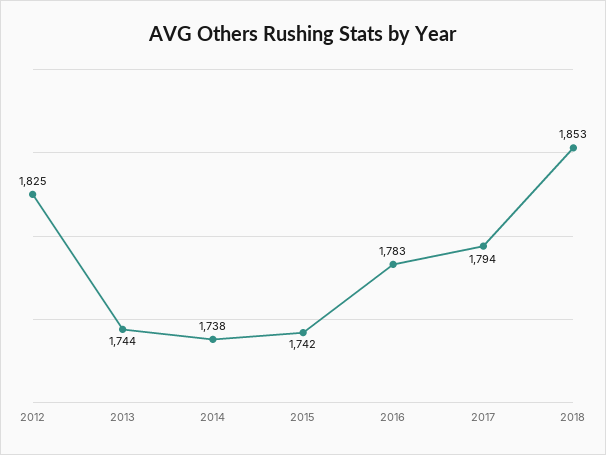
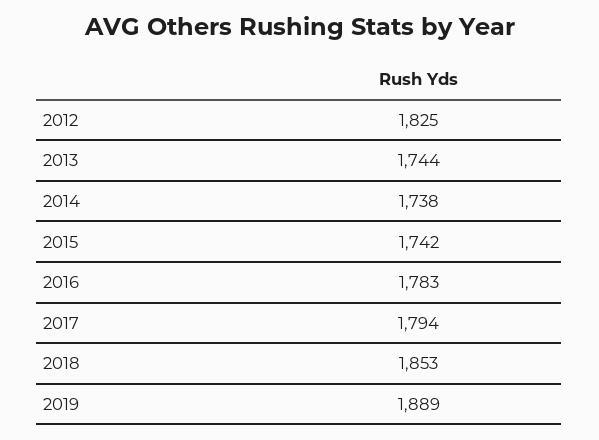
2019: none -> 1889

